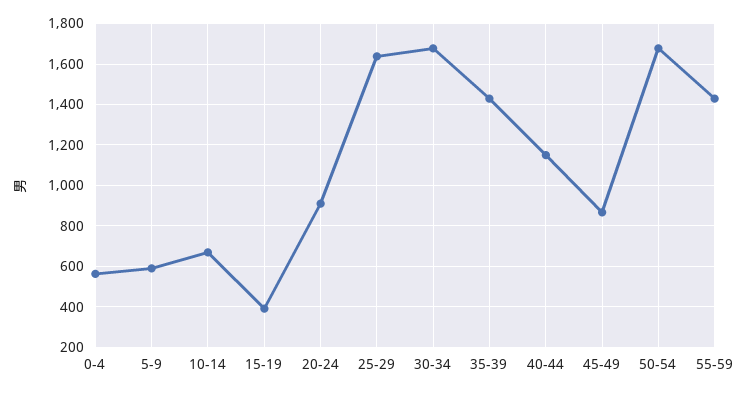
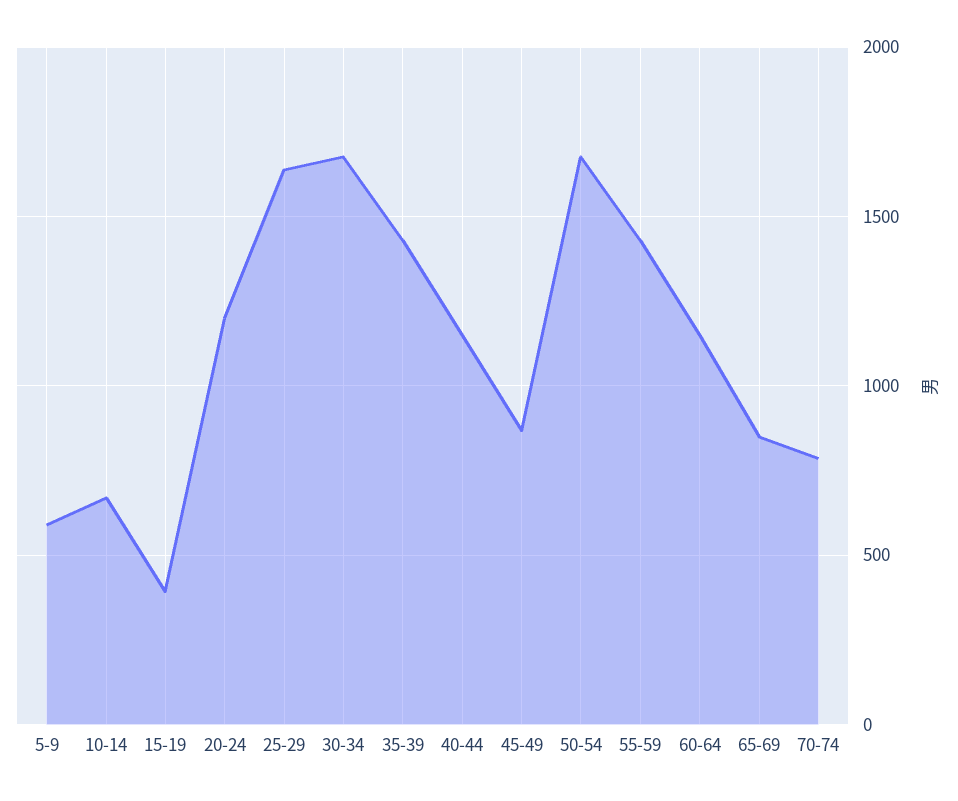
0-4: 550 -> none
20-24: 900 -> 1200
60-64: none -> 1150
65-69: none -> 850
70-74: none -> 800

